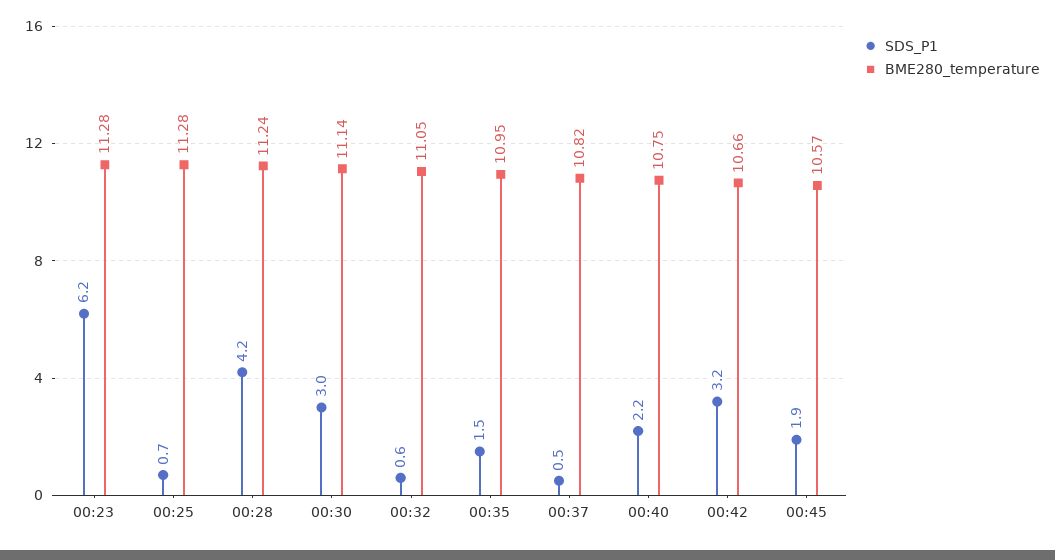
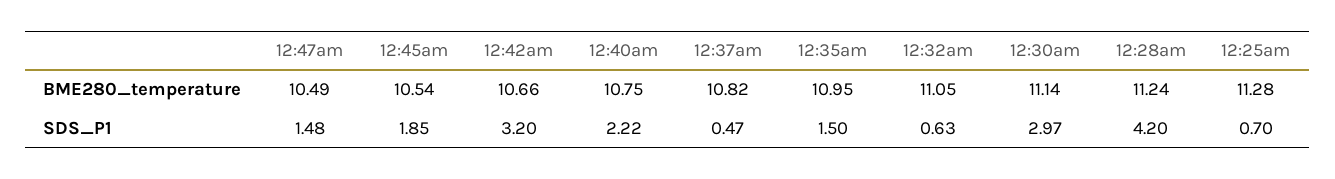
SDS_P1, 00:23: 6.2 -> none
BME280_temperature, 00:23: 11.28 -> none
BME280_temperature, 00:45: 10.57 -> 10.54
BME280_temperature, 12:47am: none -> 10.49
SDS_P1, 12:47am: none -> 1.48

